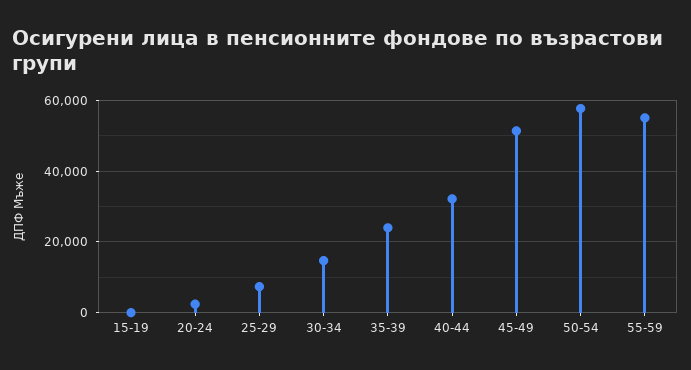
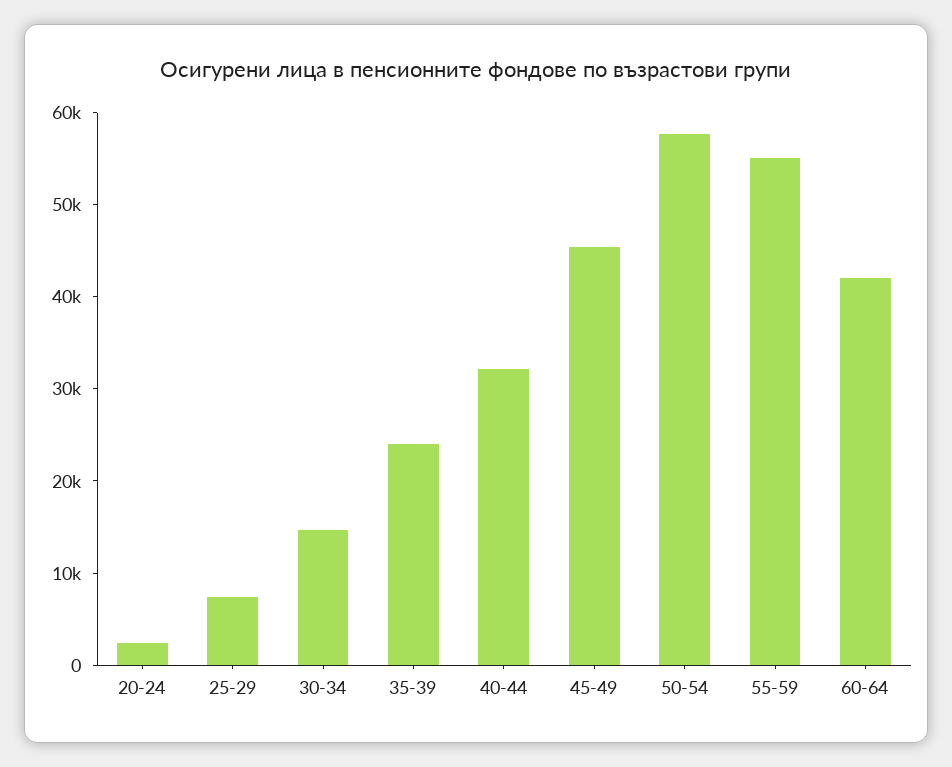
15-19: 0 -> none
45-49: 52000 -> 46000
60-64: none -> 42000

